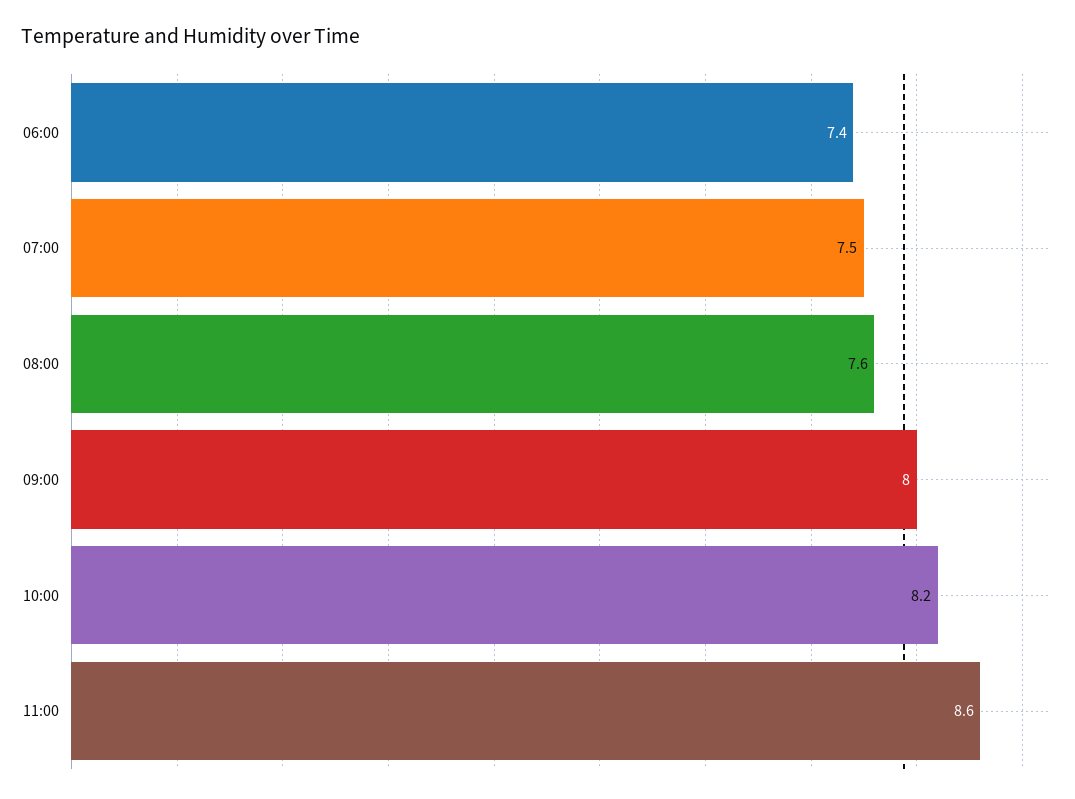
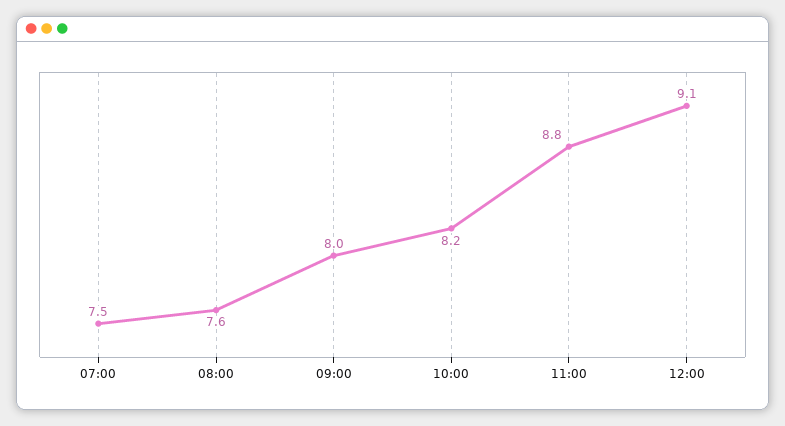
06:00: 7.4 -> none
11:00: 8.6 -> 8.8
12:00: none -> 9.1

